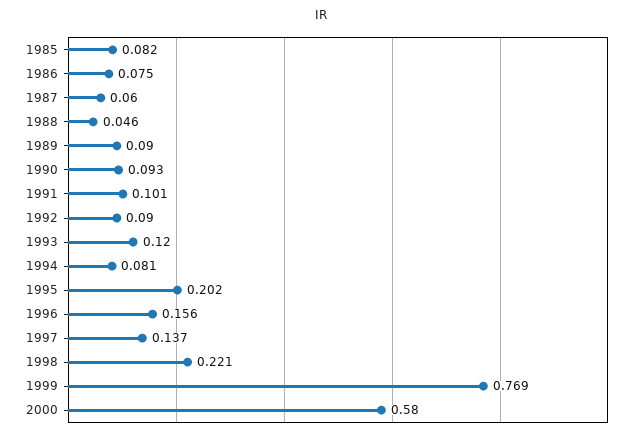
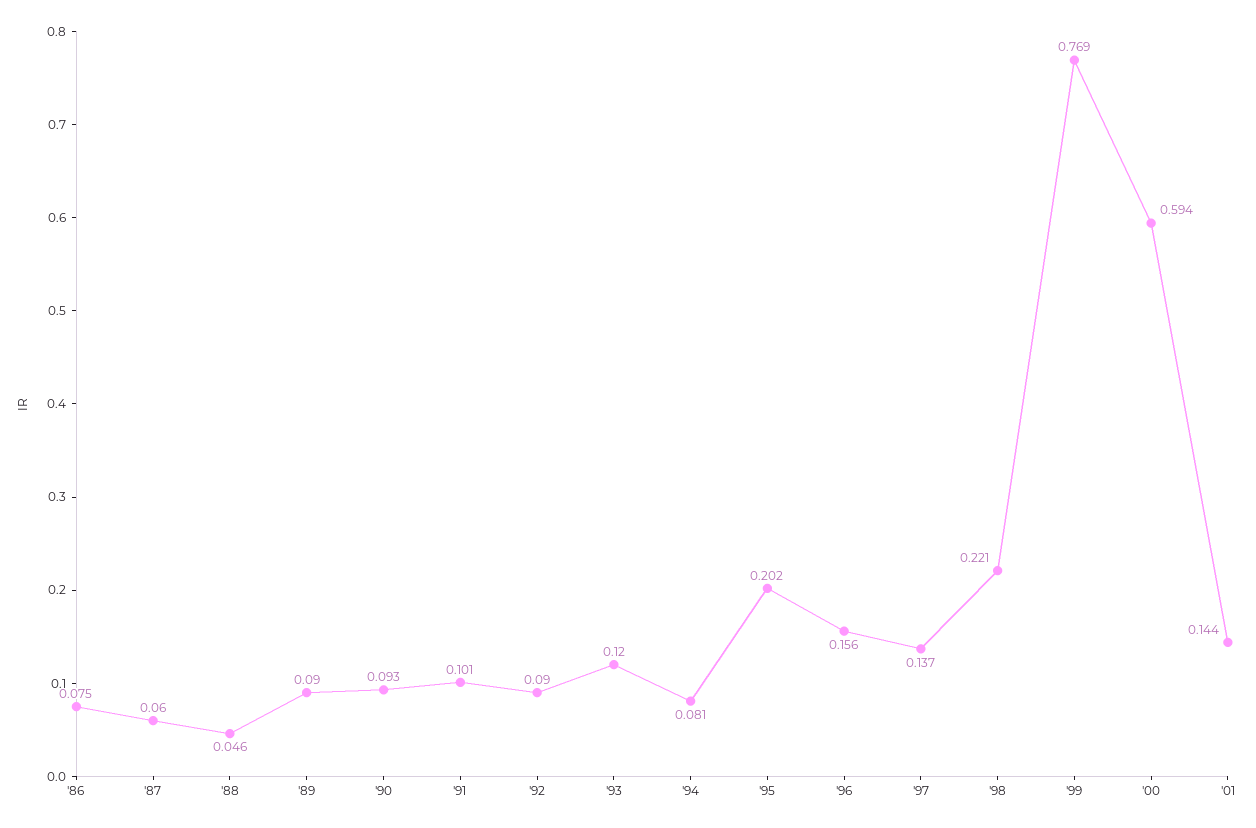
1985: 0.082 -> none
2000: 0.58 -> 0.594
'01: none -> 0.144

